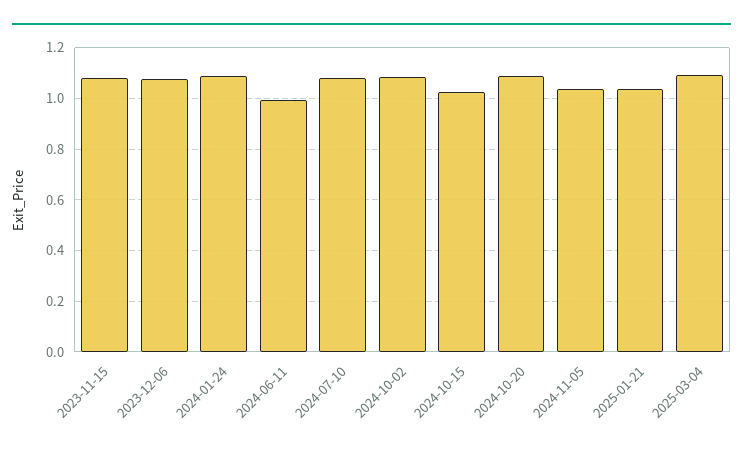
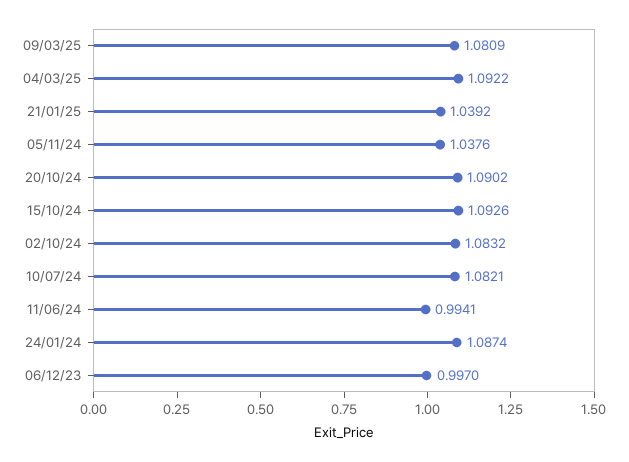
2023-11-15: 1.075 -> none
2023-12-06: 1.075 -> 0.997
2024-10-15: 1.025 -> 1.0926
09/03/25: none -> 1.0809

